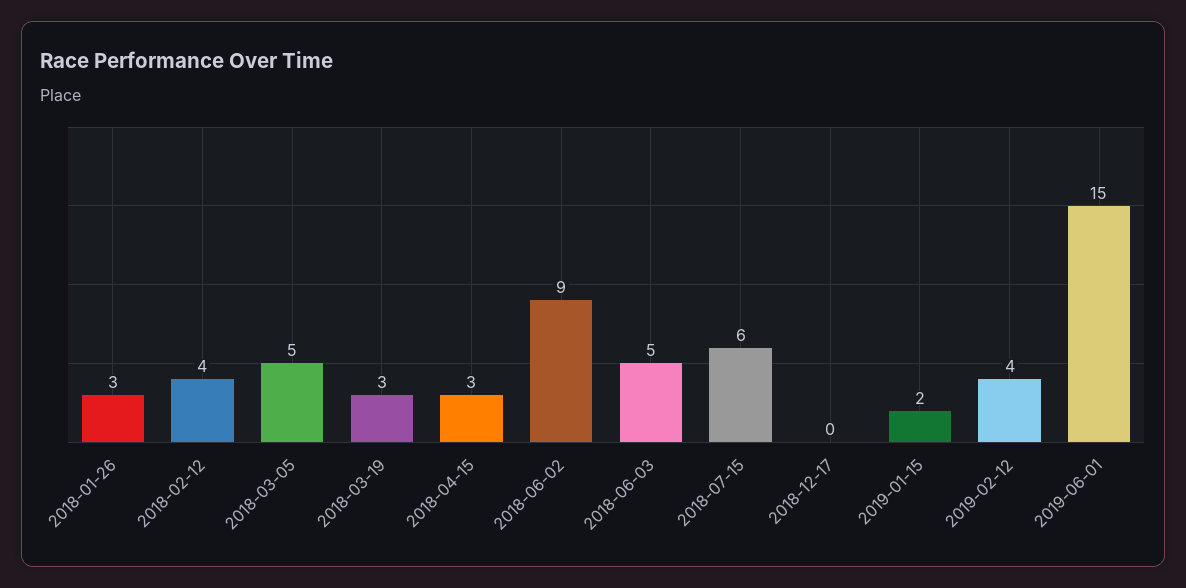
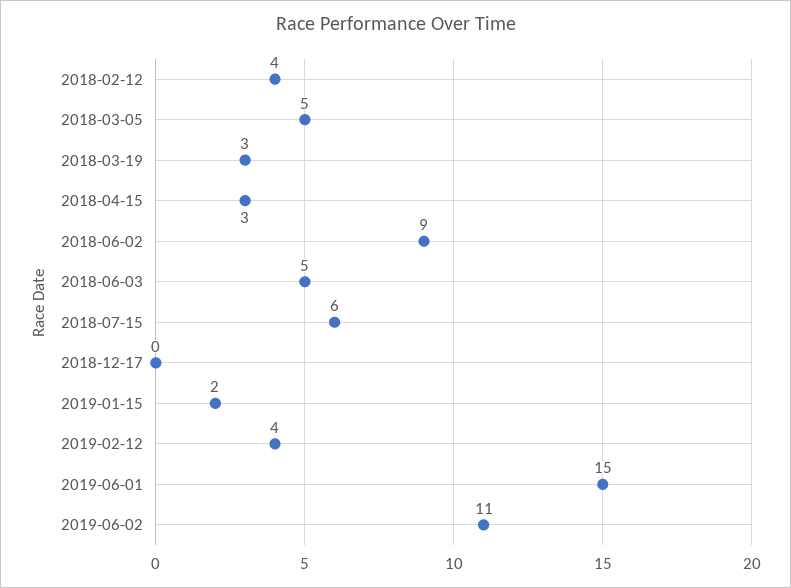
2018-01-26: 3 -> none
2019-06-02: none -> 11

